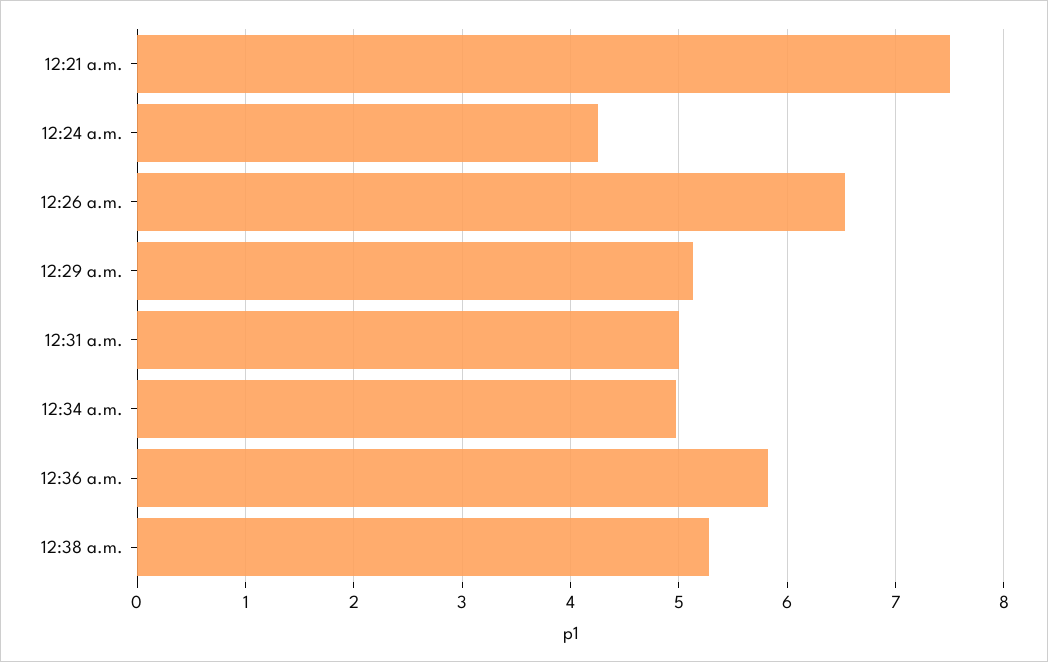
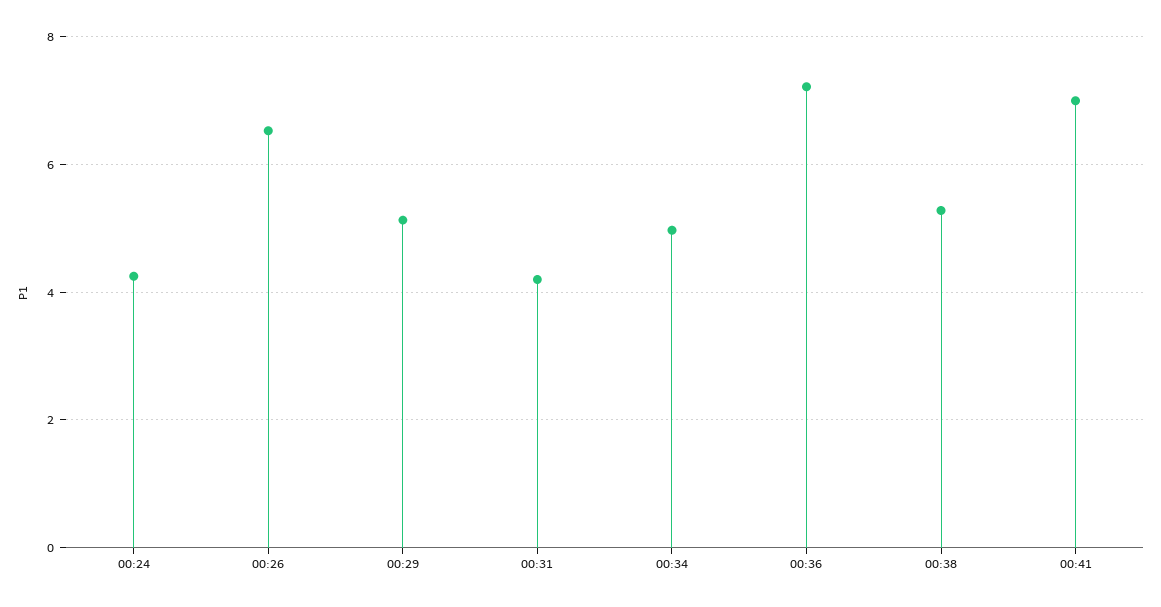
12:21 a.m.: 7.5 -> none
12:31 a.m.: 5 -> 4.2
12:36 a.m.: 5.8 -> 7.2
00:41: none -> 7

